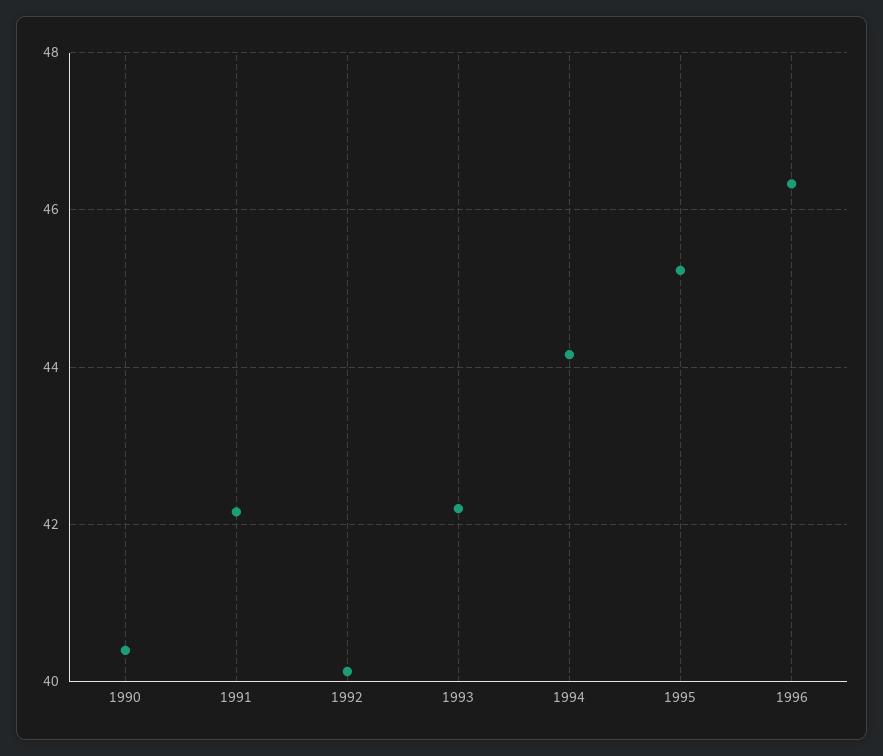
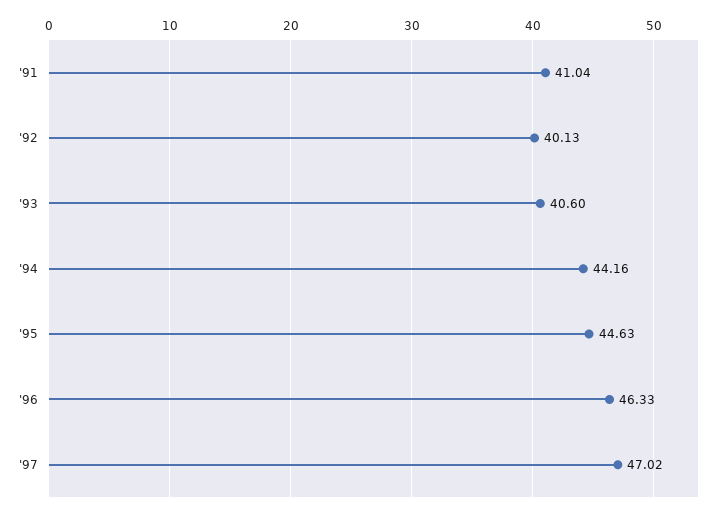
1990: 40.4 -> none
1991: 42.2 -> 41.04
1993: 42.2 -> 40.6
1995: 45.2 -> 44.63
'97: none -> 47.02

